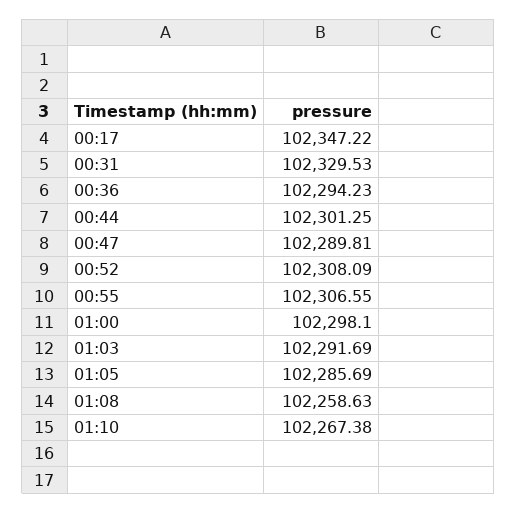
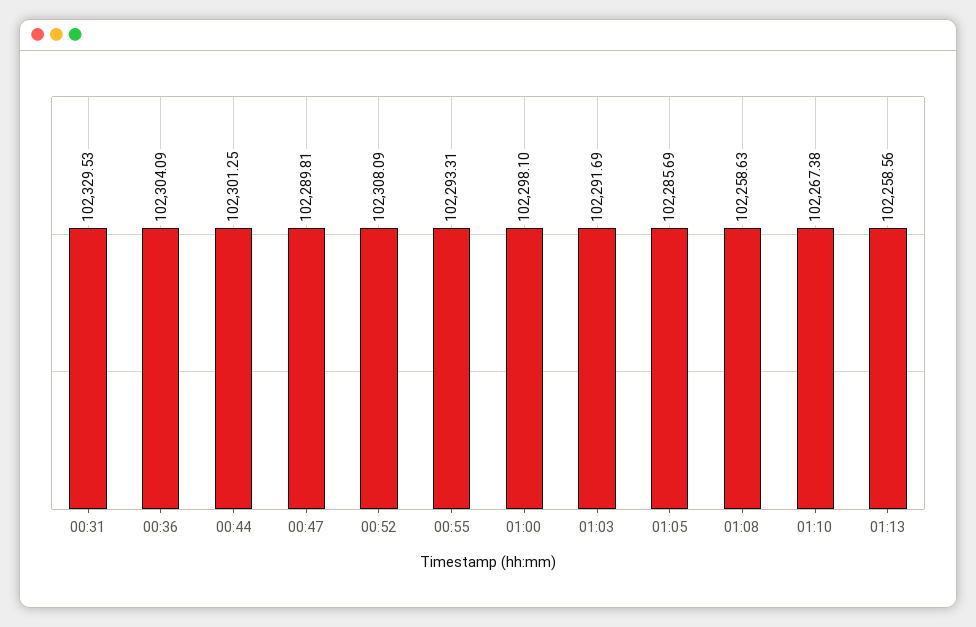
00:17: 102347.22 -> none
00:36: 102294.23 -> 102304.09
00:55: 102306.55 -> 102293.31
01:13: none -> 102258.56

